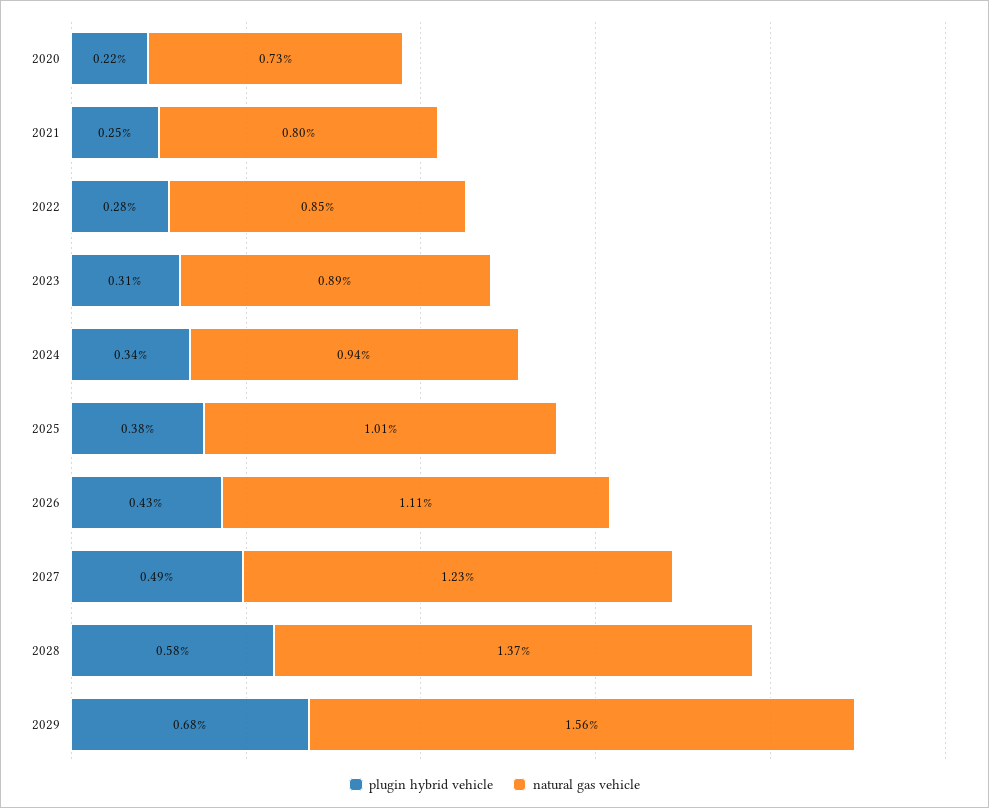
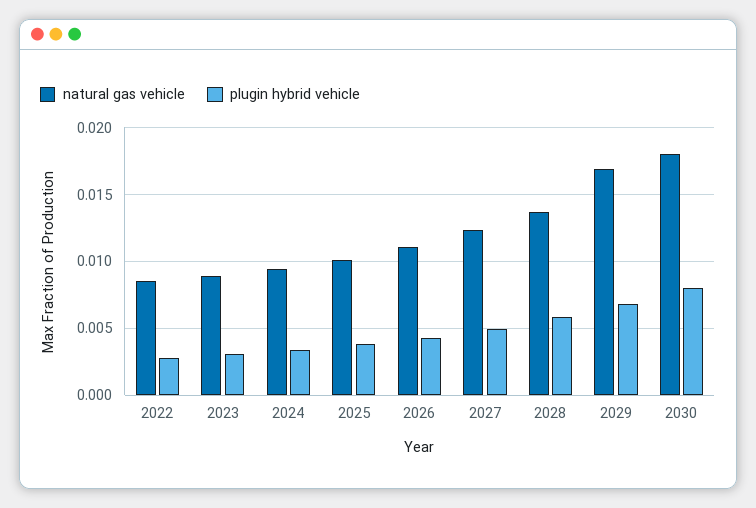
plugin hybrid vehicle, 2020: 0.0022 -> none
natural gas vehicle, 2020: 0.0073 -> none
plugin hybrid vehicle, 2021: 0.0025 -> none
natural gas vehicle, 2021: 0.008 -> none
natural gas vehicle, 2029: 0.0156 -> 0.017
natural gas vehicle, 2030: none -> 0.018
plugin hybrid vehicle, 2030: none -> 0.008

